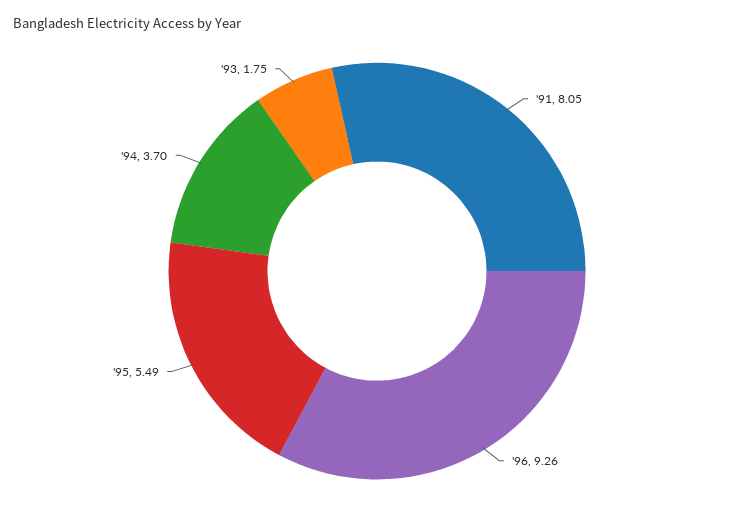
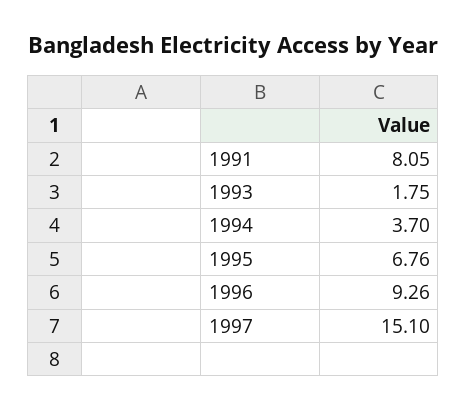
'95: 5.49 -> 6.76
1997: none -> 15.1

